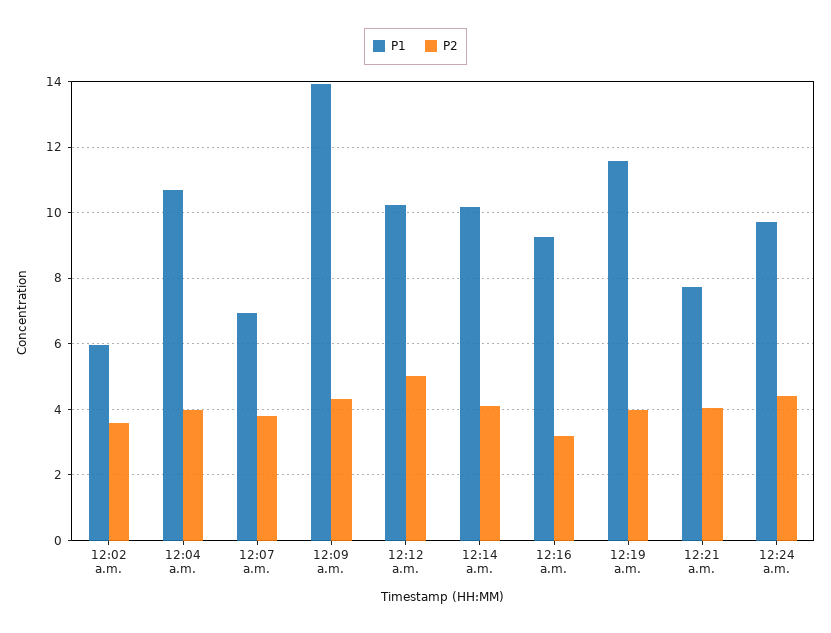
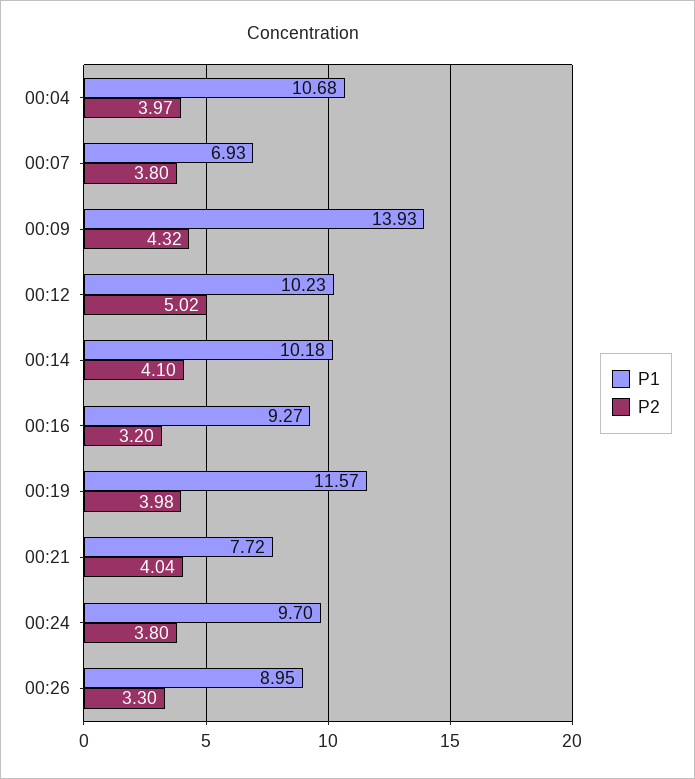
P1, 12:02 a.m.: 6 -> none
P2, 12:02 a.m.: 3.6 -> none
P2, 12:24 a.m.: 4.4 -> 3.8
P1, 00:26: none -> 8.95
P2, 00:26: none -> 3.3

